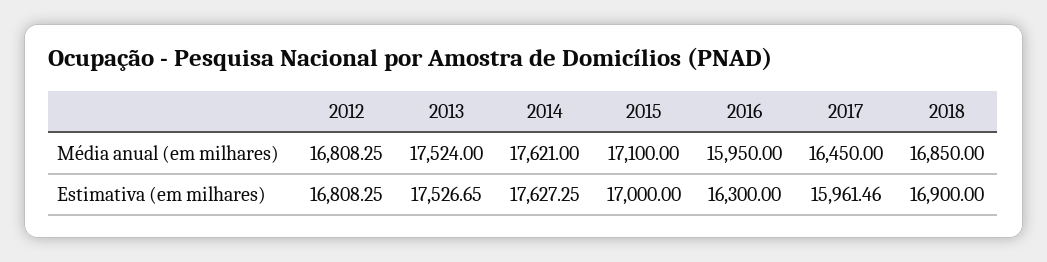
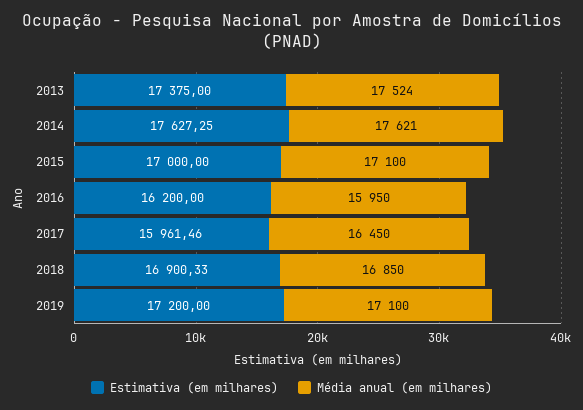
Média anual (em milhares), 2012: 16808.25 -> none
Estimativa (em milhares), 2012: 16808.25 -> none
Estimativa (em milhares), 2013: 17526.65 -> 17375
Estimativa (em milhares), 2016: 16300 -> 16200
Estimativa (em milhares), 2018: 16900 -> 16900.33
Estimativa (em milhares), 2019: none -> 17200
Média anual (em milhares), 2019: none -> 17100

